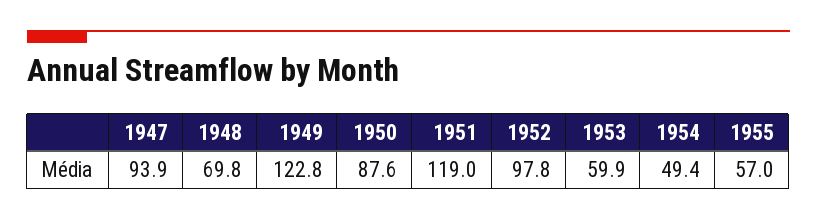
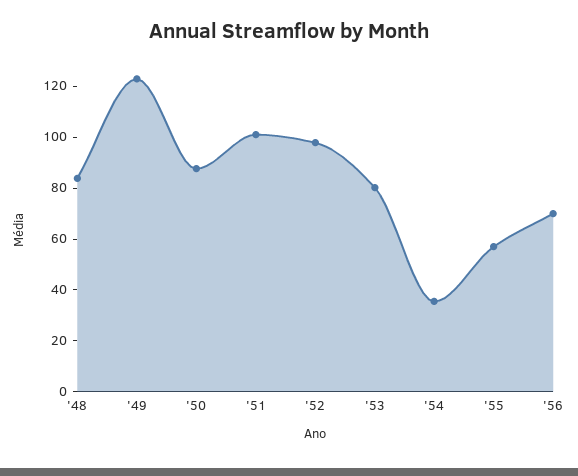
1947: 93.9 -> none
1948: 69.8 -> 85
1951: 119 -> 100
1953: 59.9 -> 80
1954: 49.4 -> 35
'56: none -> 70

